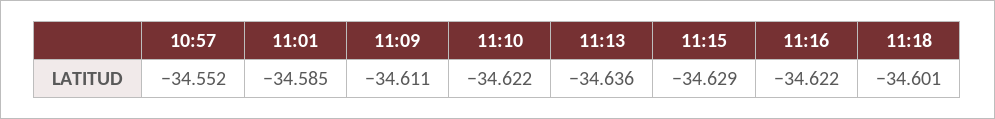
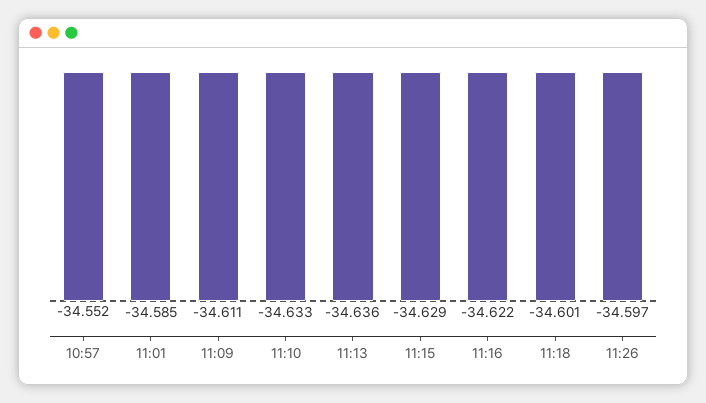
11:10: -34.622 -> -34.633
11:26: none -> -34.597

